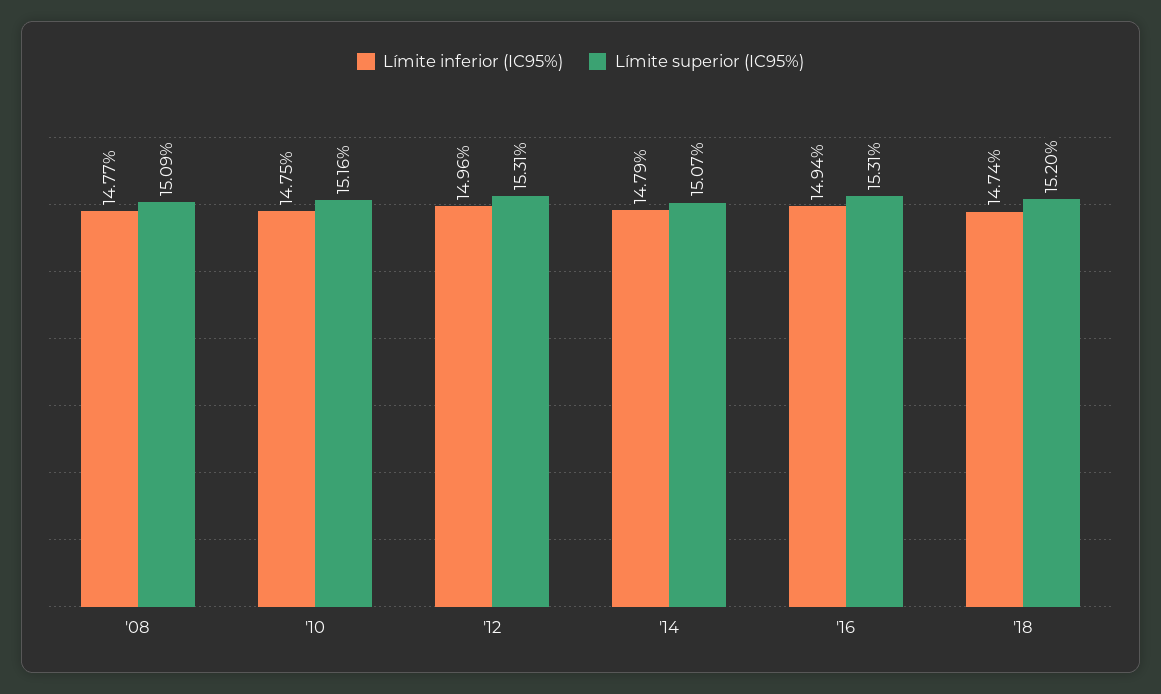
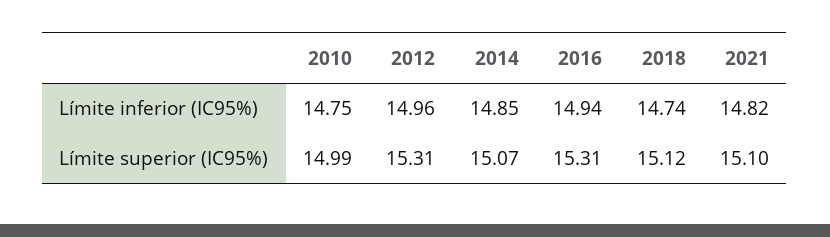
Límite inferior (IC95%), '08: 14.77 -> none
Límite superior (IC95%), '08: 15.09 -> none
Límite superior (IC95%), '10: 15.16 -> 14.99
Límite inferior (IC95%), '14: 14.79 -> 14.85
Límite superior (IC95%), '18: 15.2 -> 15.12
Límite inferior (IC95%), 2021: none -> 14.82
Límite superior (IC95%), 2021: none -> 15.1

